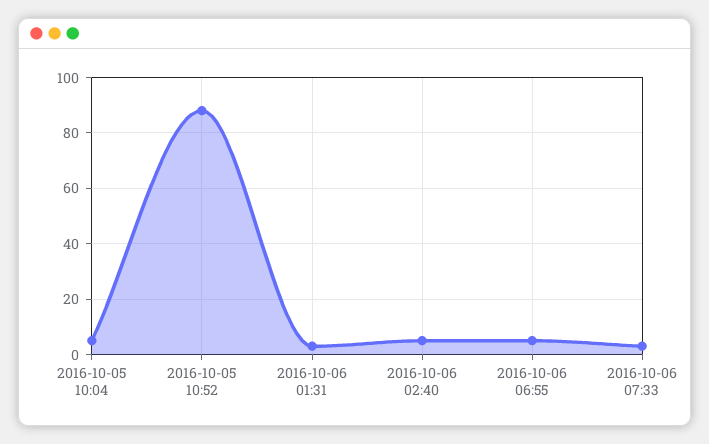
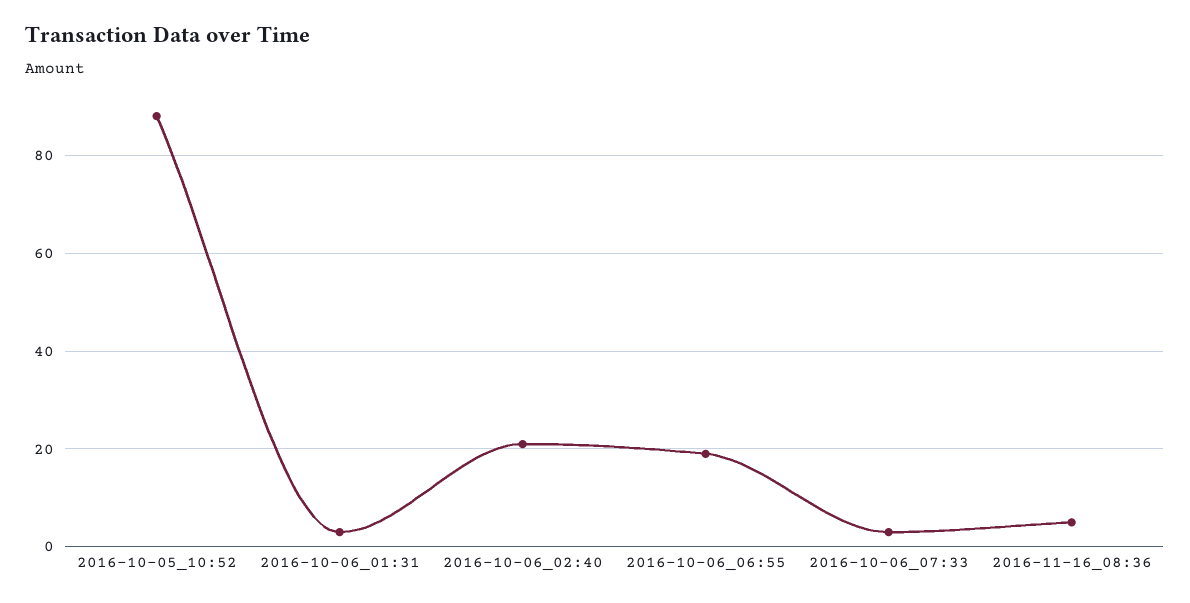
2016-10-05 10:04: 5 -> none
2016-10-06 02:40: 5 -> 20
2016-10-06 06:55: 5 -> 20
2016-11-16_08:36: none -> 5

